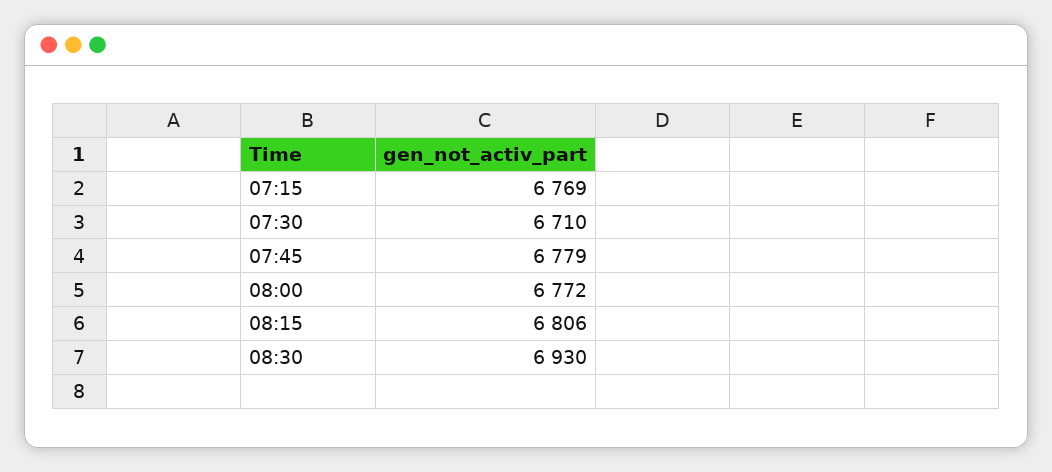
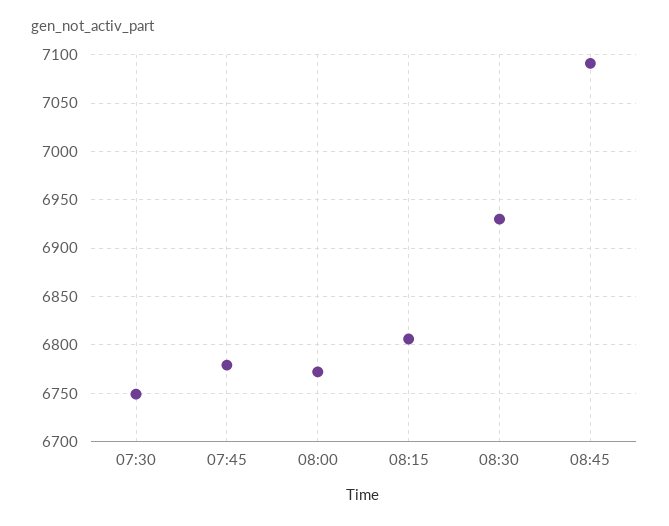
07:15: 6769 -> none
07:30: 6710 -> 6750
08:45: none -> 7090

